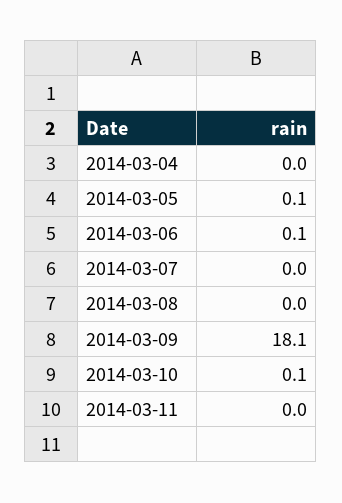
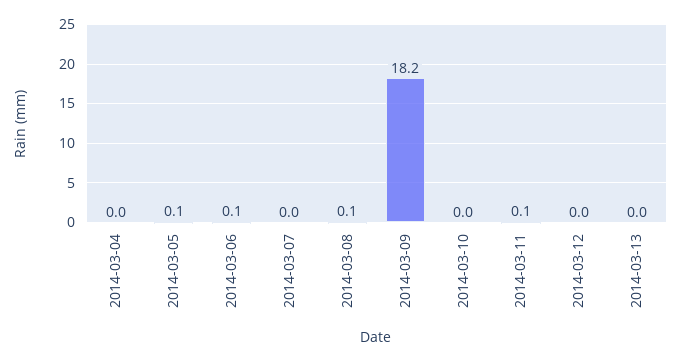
2014-03-08: 0 -> 0.1
2014-03-09: 18.1 -> 18.2
2014-03-10: 0.1 -> 0
2014-03-11: 0 -> 0.1
2014-03-12: none -> 0
2014-03-13: none -> 0

